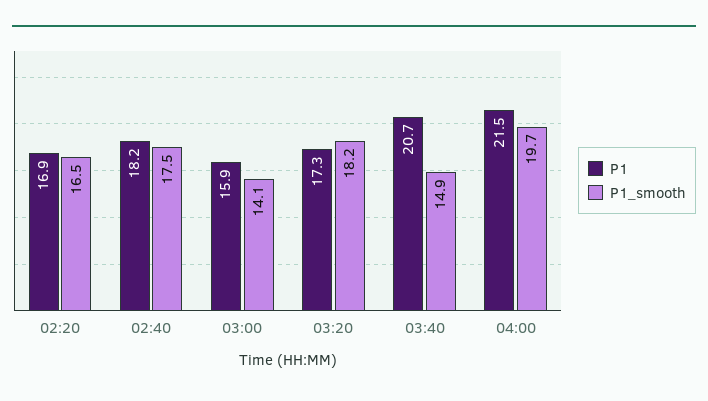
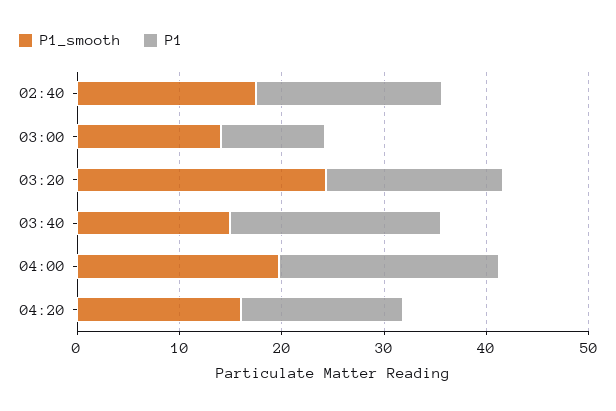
P1, 02:20: 16.9 -> none
P1_smooth, 02:20: 16.5 -> none
P1, 03:00: 15.9 -> 10
P1_smooth, 03:20: 18.2 -> 24
P1_smooth, 04:20: none -> 16
P1, 04:20: none -> 16

